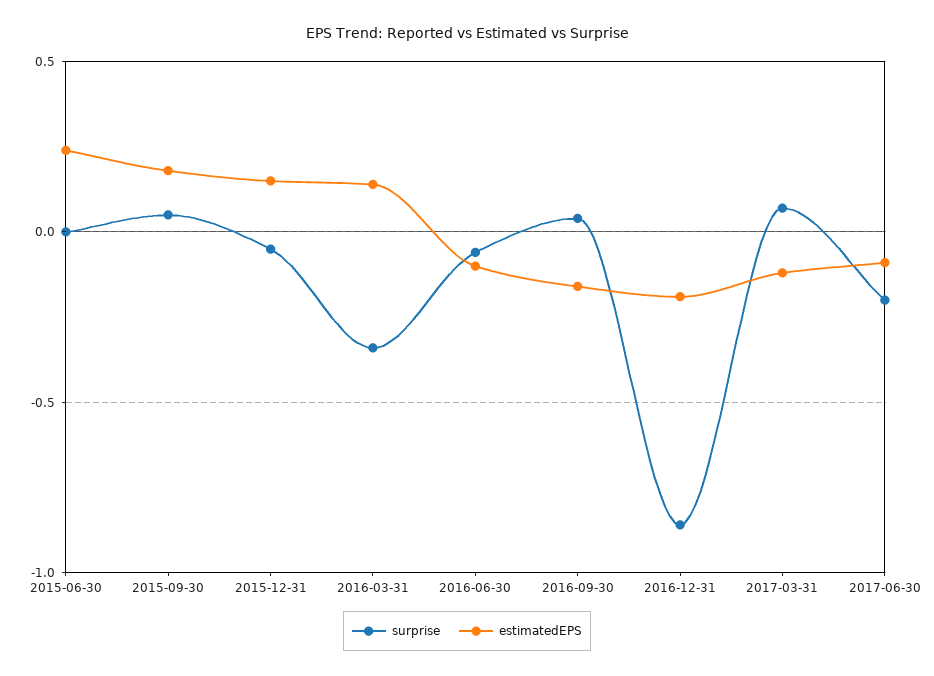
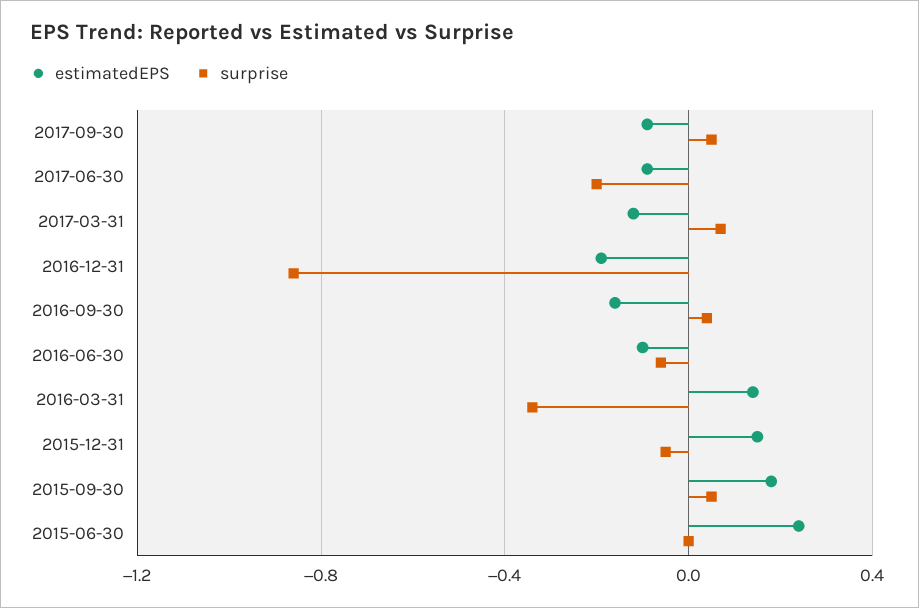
estimatedEPS, 2017-09-30: none -> -0.1
surprise, 2017-09-30: none -> 0.05

